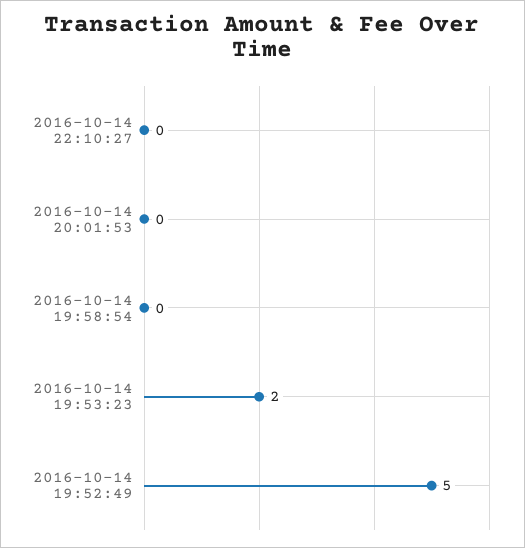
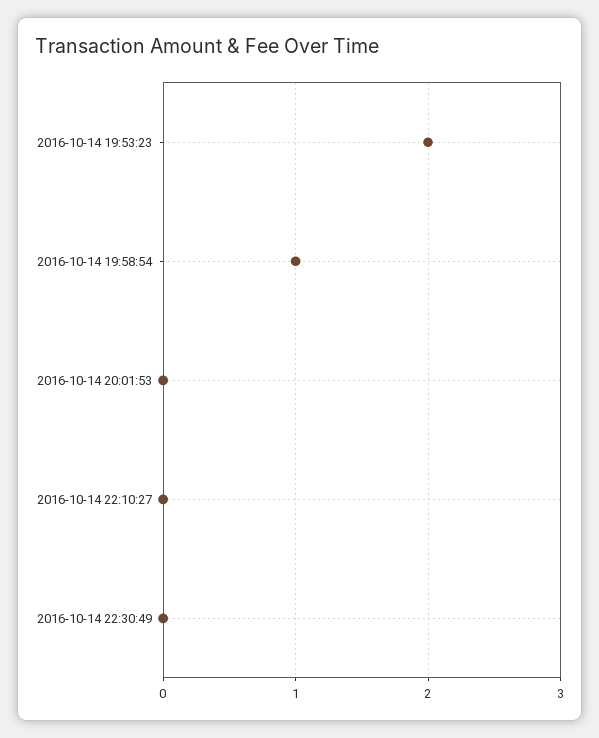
2016-10-14 19:58:54: 0 -> 1
2016-10-14 19:52:49: 5 -> none
2016-10-14 22:30:49: none -> 0

